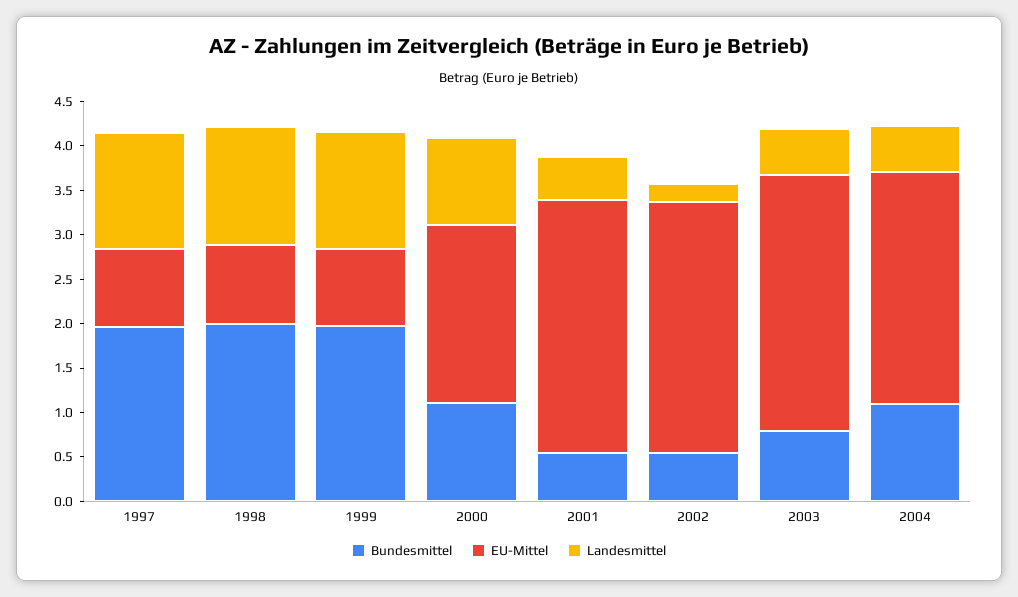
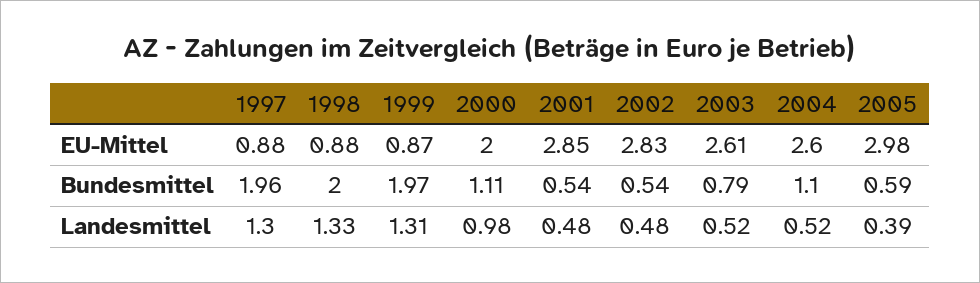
Landesmittel, 2002: 0.2 -> 0.48
EU-Mittel, 2003: 2.9 -> 2.61
EU-Mittel, 2005: none -> 2.98
Bundesmittel, 2005: none -> 0.59
Landesmittel, 2005: none -> 0.39

